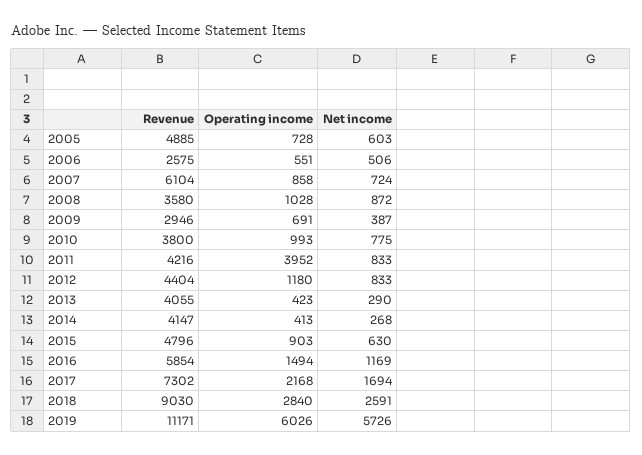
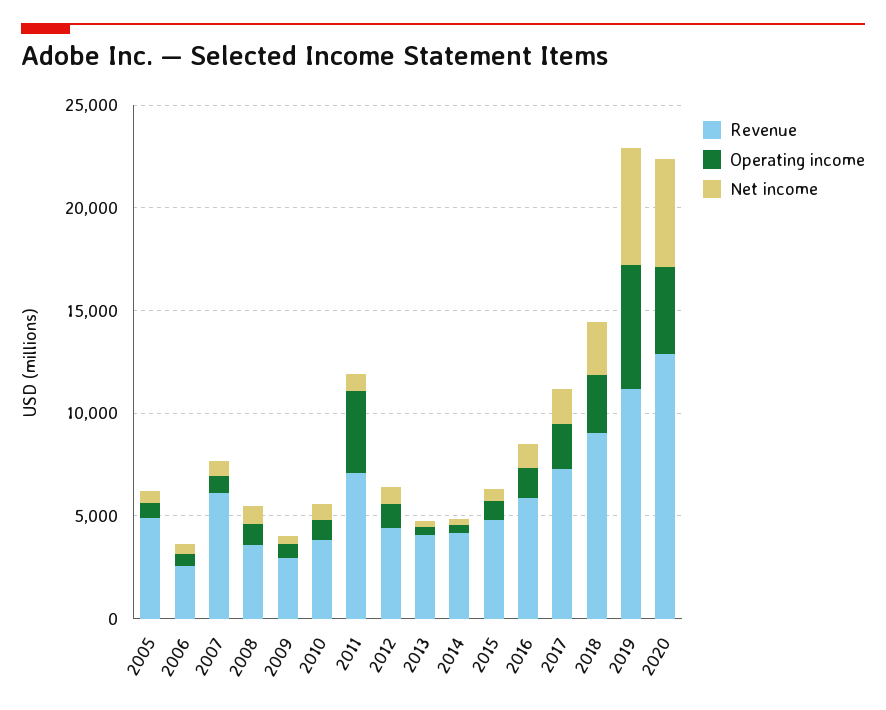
Revenue, 2011: 4216 -> 7000
Revenue, 2020: none -> 13000
Operating income, 2020: none -> 4000
Net income, 2020: none -> 5000

